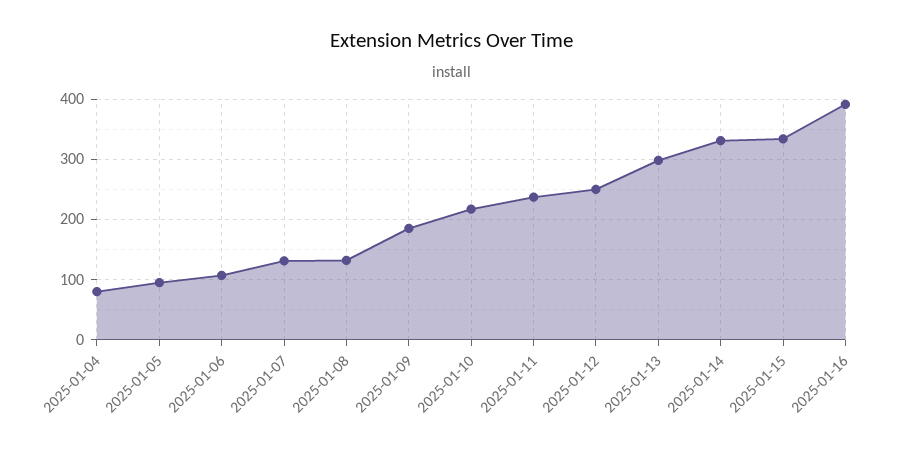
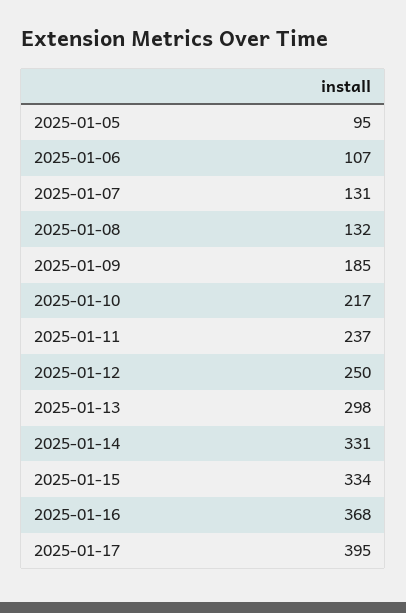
2025-01-04: 80 -> none
2025-01-16: 390 -> 368
2025-01-17: none -> 395

